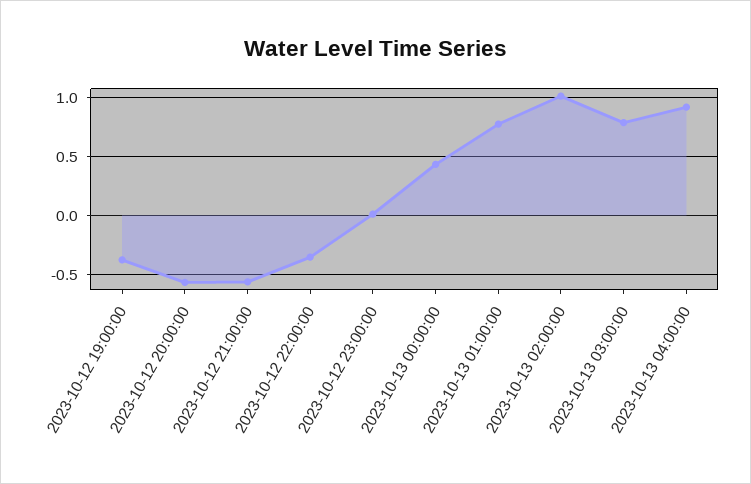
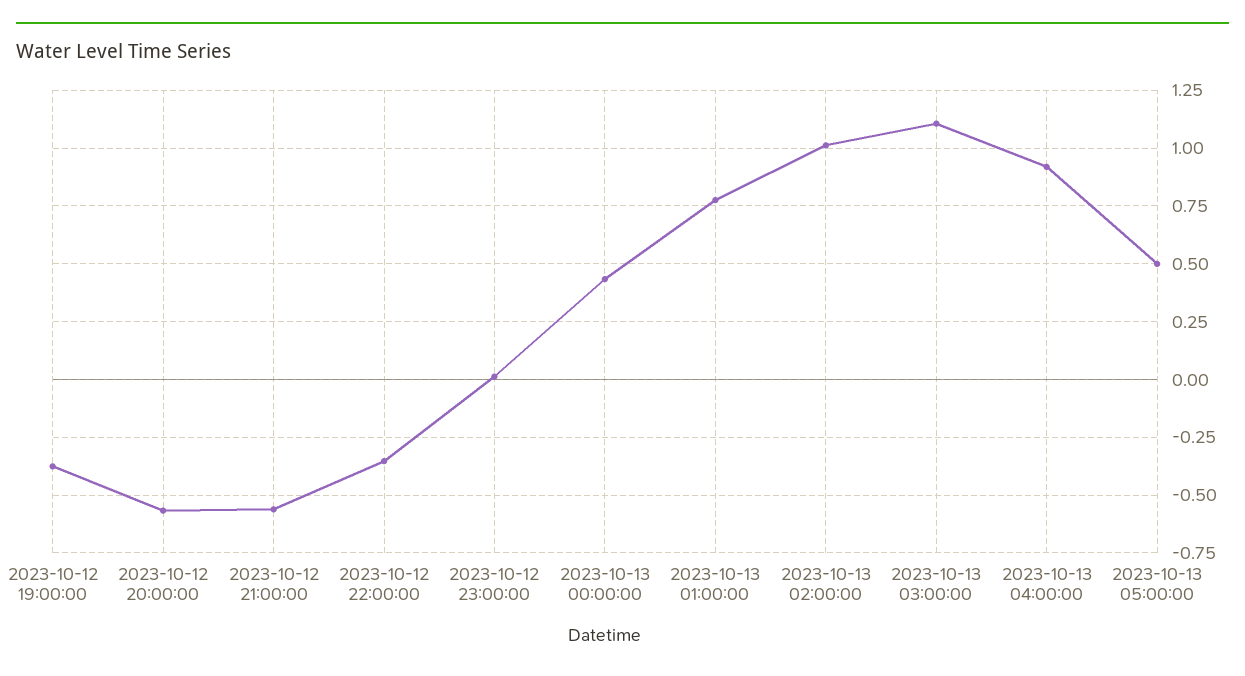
2023-10-13 03:00:00: 0.8 -> 1.1
2023-10-13 05:00:00: none -> 0.5

